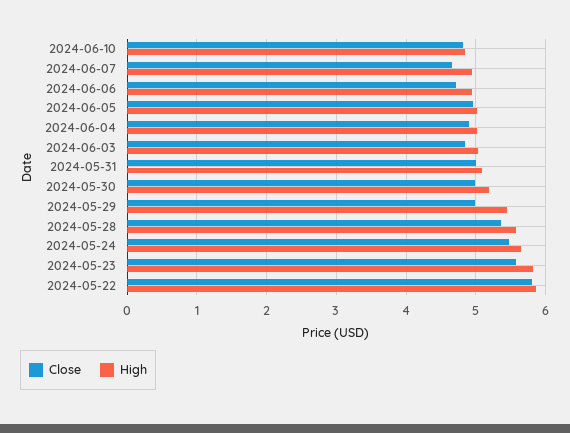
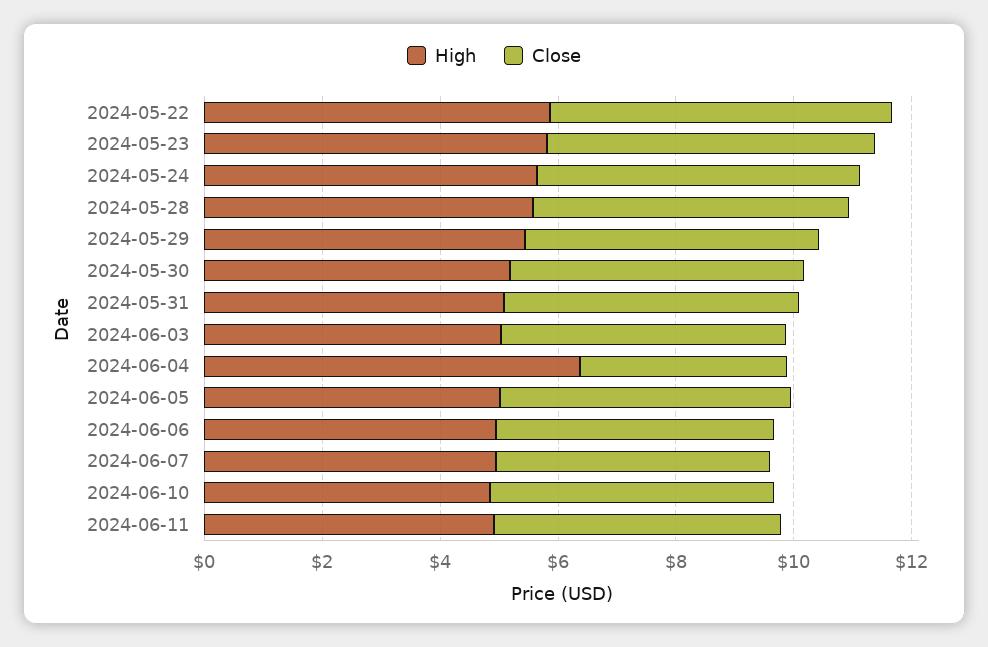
Close, 2024-06-04: 4.9 -> 3.5
High, 2024-06-04: 5 -> 6.5
High, 2024-06-11: none -> 5
Close, 2024-06-11: none -> 5

